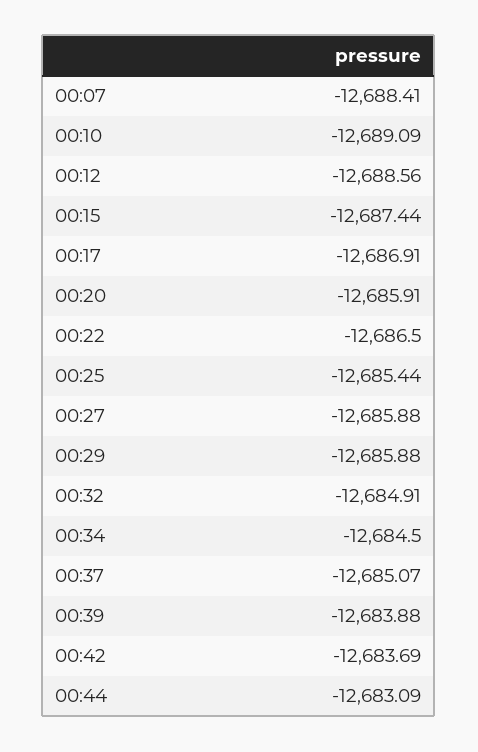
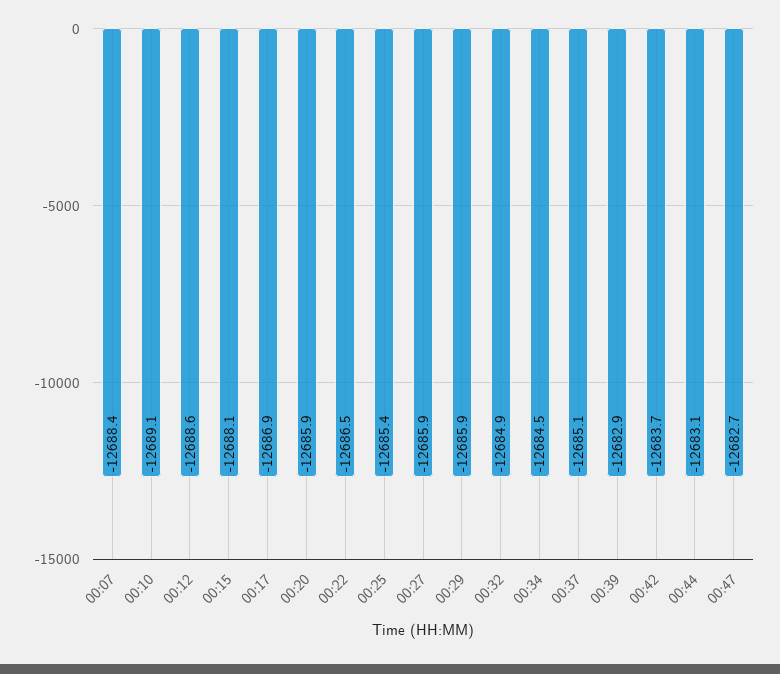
00:15: -12687.44 -> -12688.1
00:39: -12683.88 -> -12682.9
00:47: none -> -12682.7

